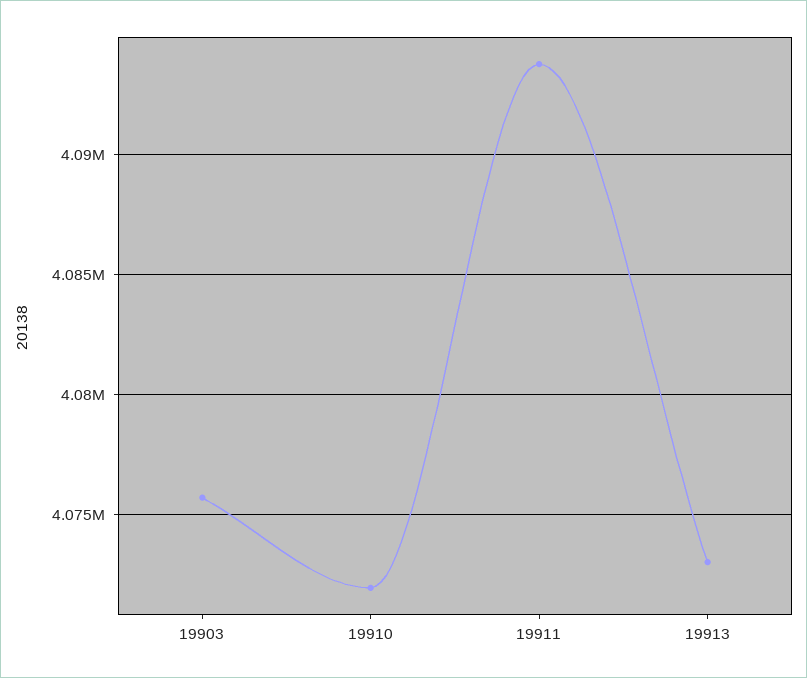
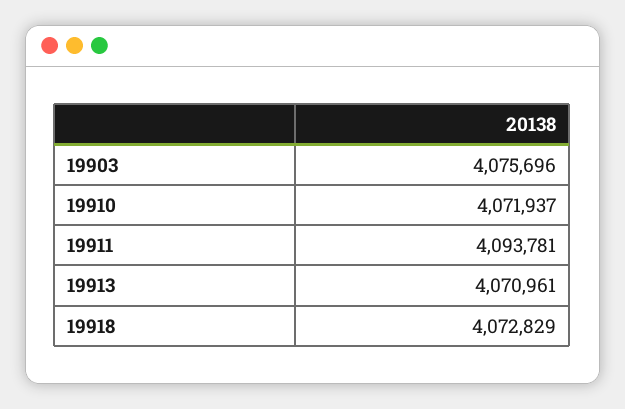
19913: 4073000 -> 4070961
19918: none -> 4072829

